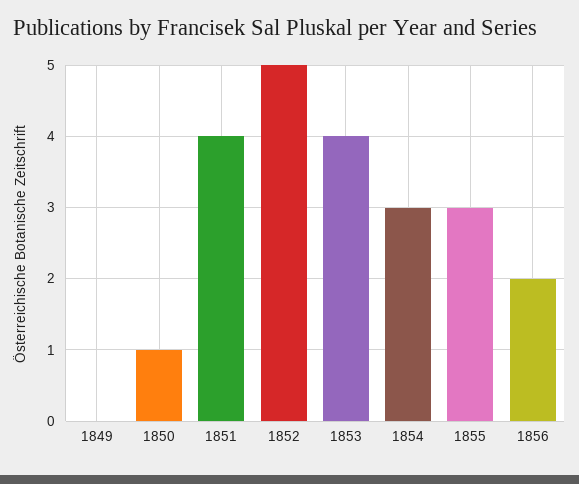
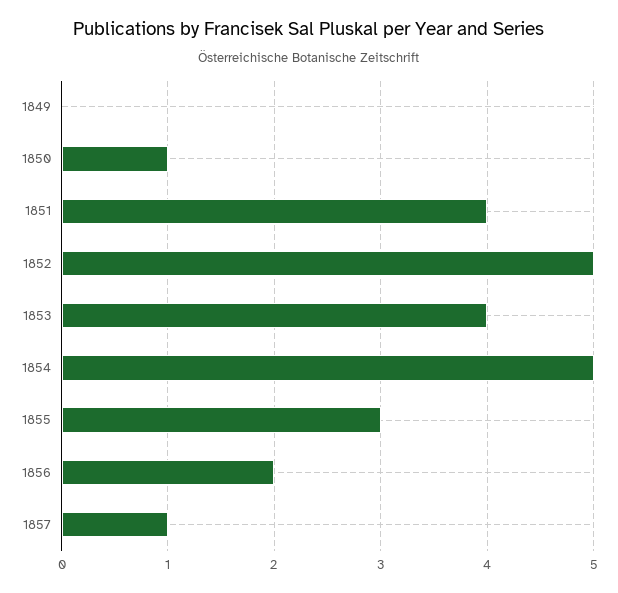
1854: 3 -> 5
1857: none -> 1

